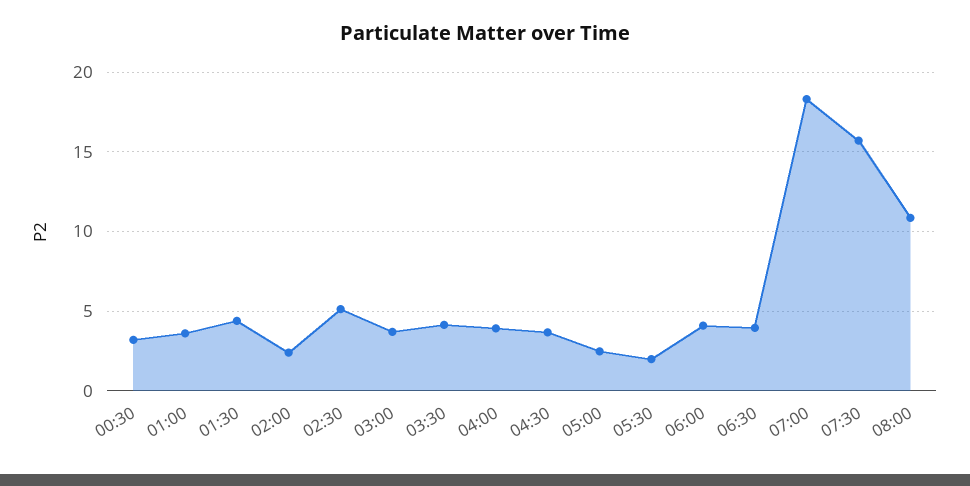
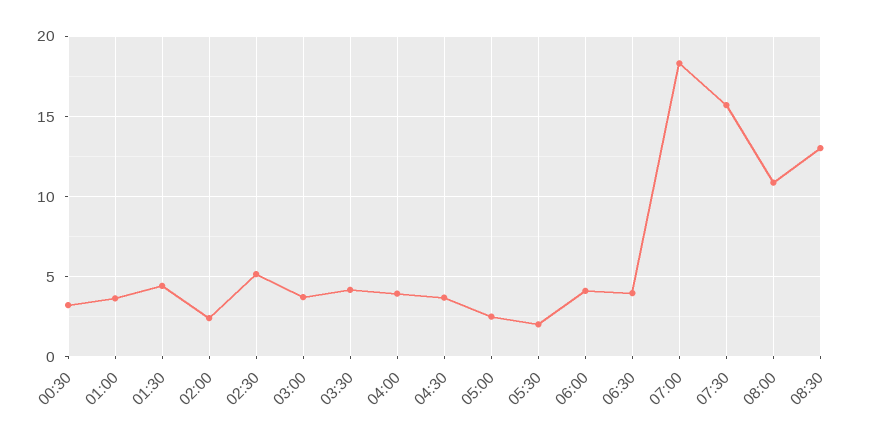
08:30: none -> 13

